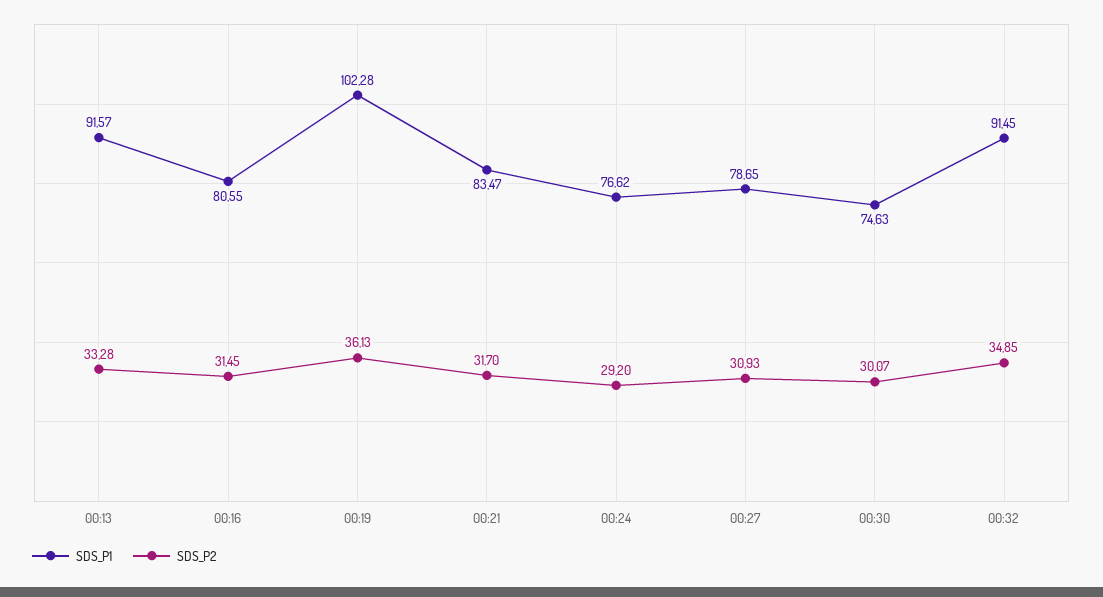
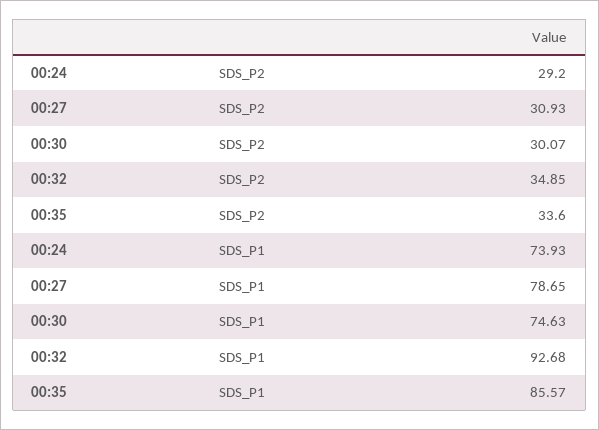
SDS_P1, 00:13: 91.57 -> none
SDS_P2, 00:13: 33.28 -> none
SDS_P1, 00:16: 80.55 -> none
SDS_P2, 00:16: 31.45 -> none
SDS_P1, 00:19: 102.28 -> none
SDS_P2, 00:19: 36.13 -> none
SDS_P1, 00:21: 83.47 -> none
SDS_P2, 00:21: 31.7 -> none
SDS_P1, 00:24: 76.62 -> 73.93
SDS_P1, 00:32: 91.45 -> 92.68
SDS_P2, 00:35: none -> 33.6
SDS_P1, 00:35: none -> 85.57

